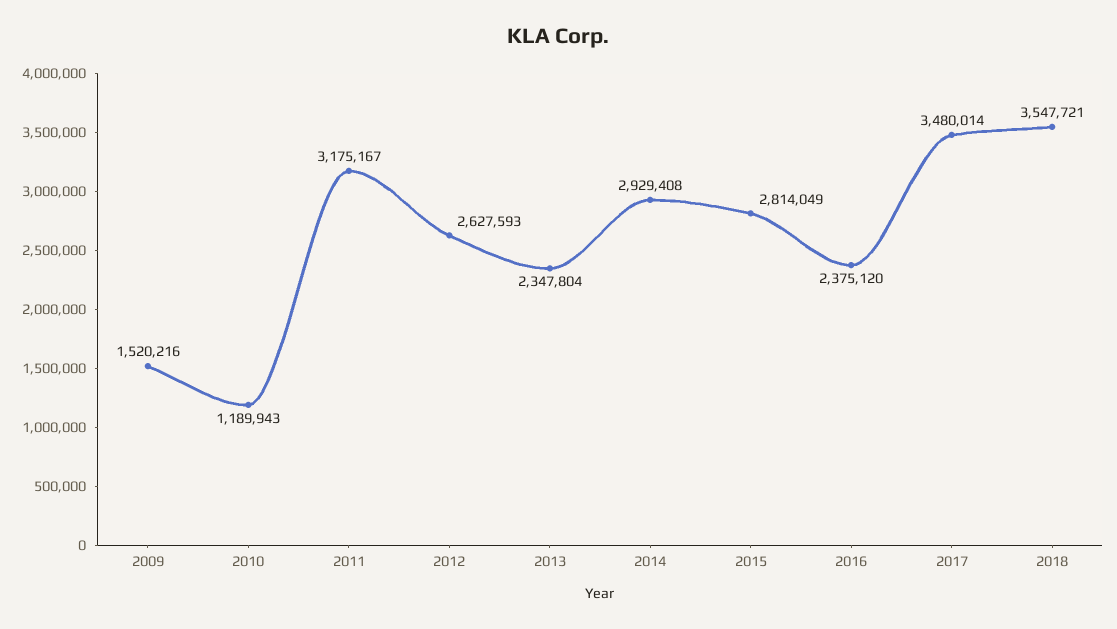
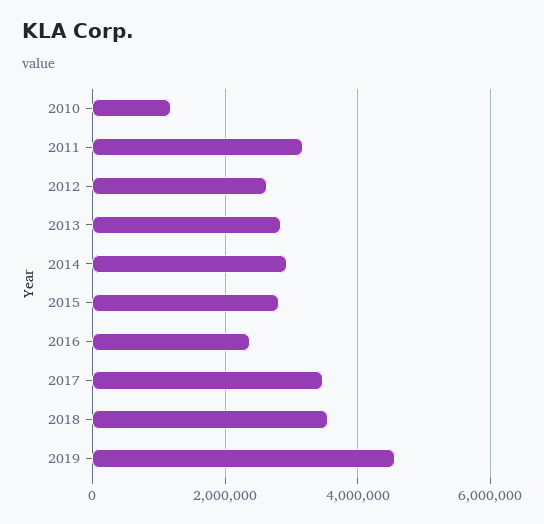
2009: 1520216 -> none
2013: 2347804 -> 2800000
2019: none -> 4600000

